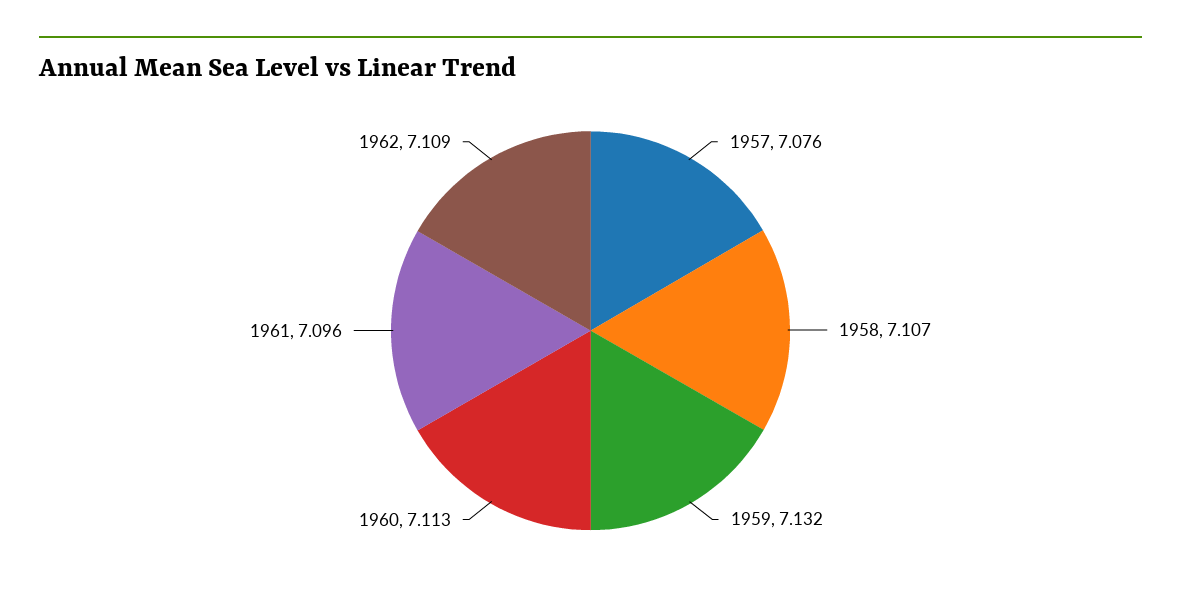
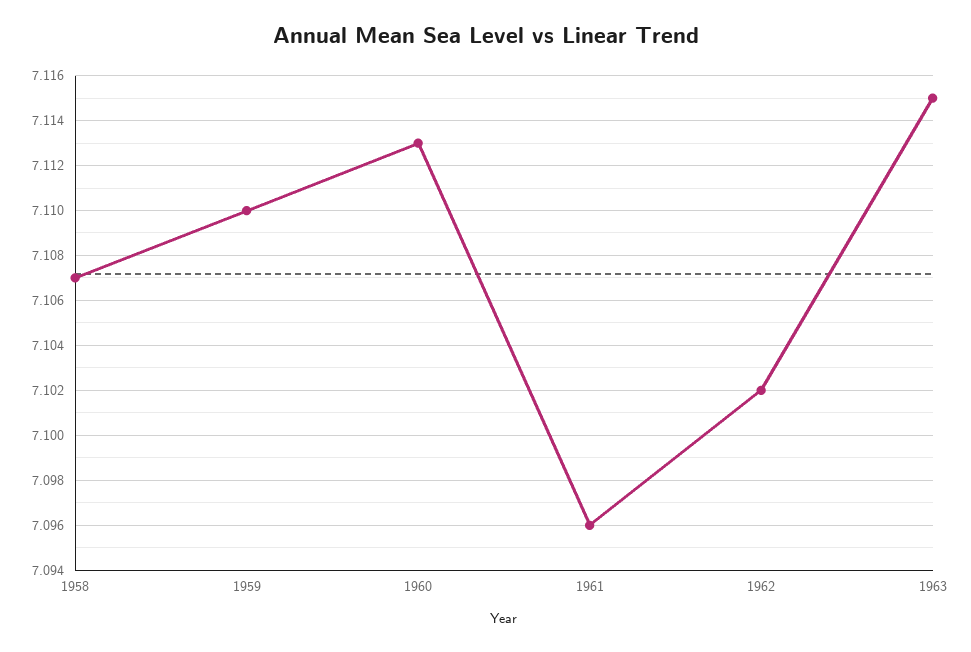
1957: 7.076 -> none
1959: 7.132 -> 7.11
1962: 7.109 -> 7.102
1963: none -> 7.115

